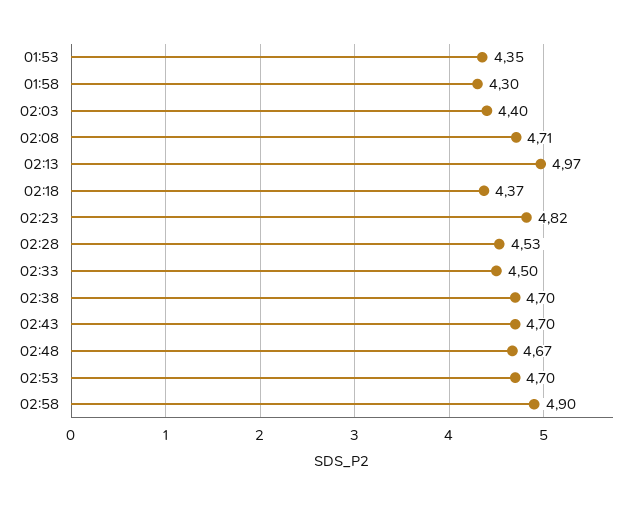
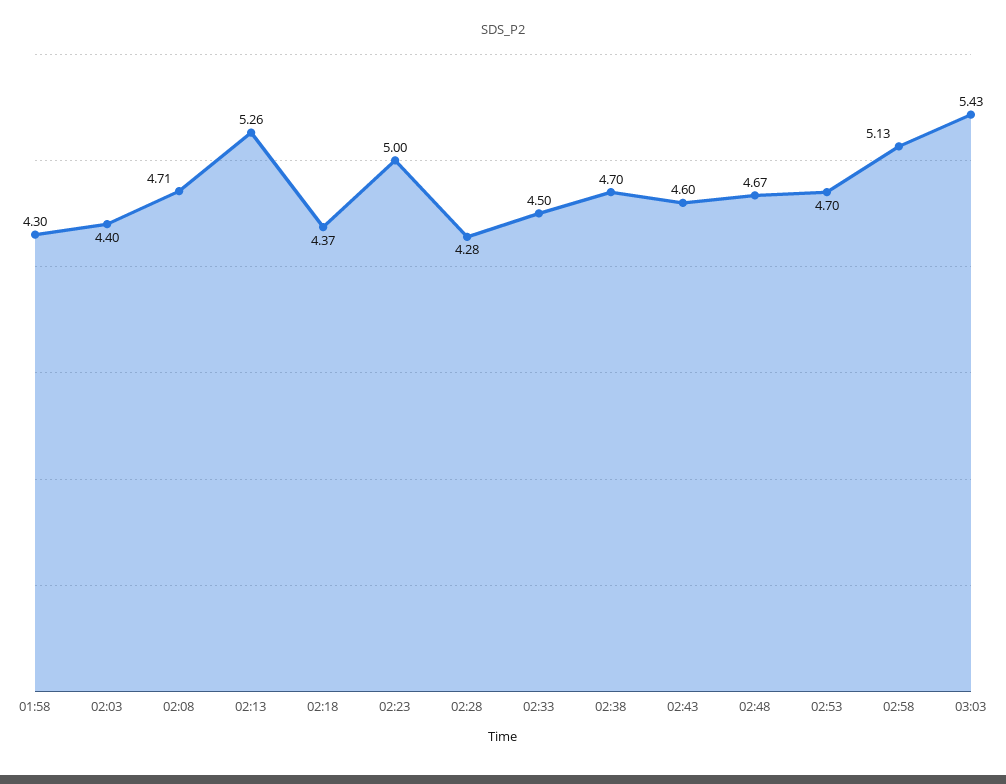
01:53: 4.35 -> none
02:13: 4.97 -> 5.26
02:23: 4.82 -> 5
02:28: 4.53 -> 4.28
02:43: 4.7 -> 4.6
02:58: 4.9 -> 5.13
03:03: none -> 5.43

